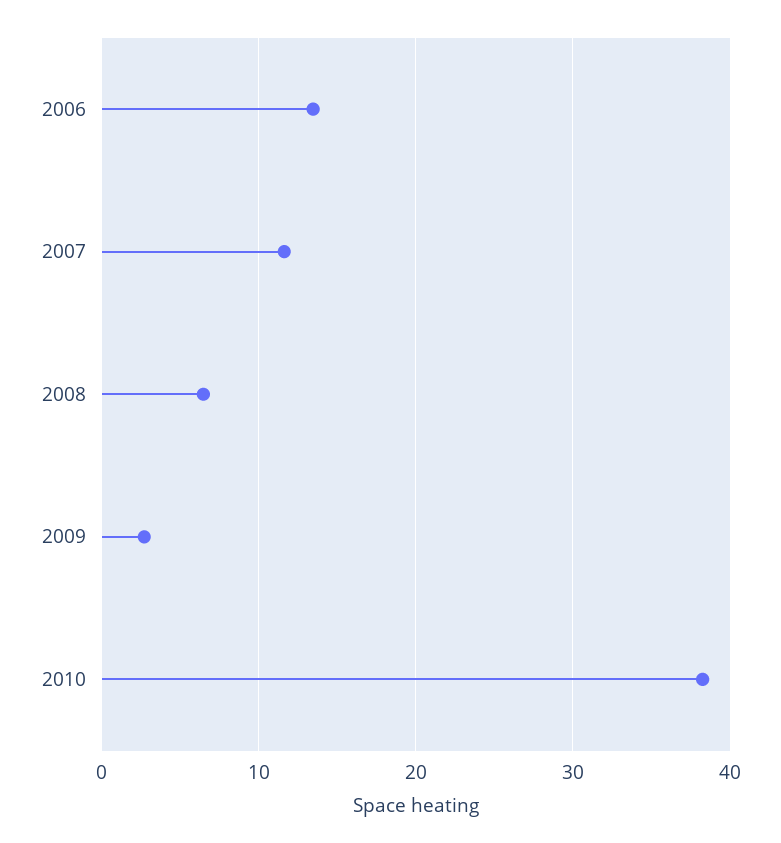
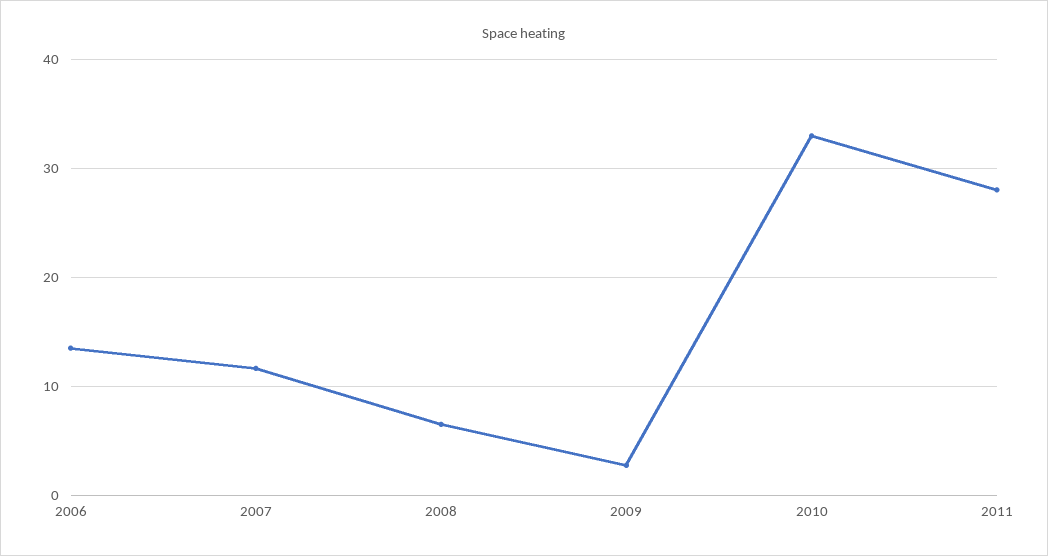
2010: 38 -> 33
2011: none -> 28

